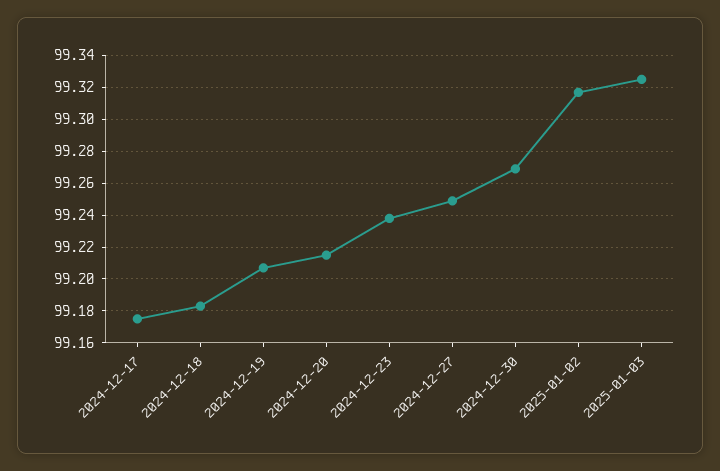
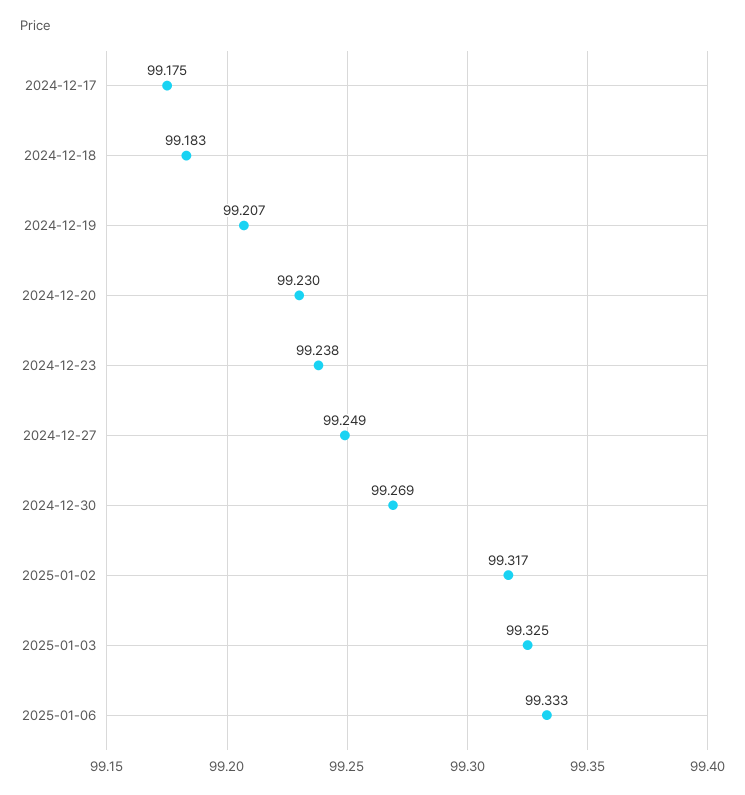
2024-12-20: 99.215 -> 99.23
2025-01-06: none -> 99.333

